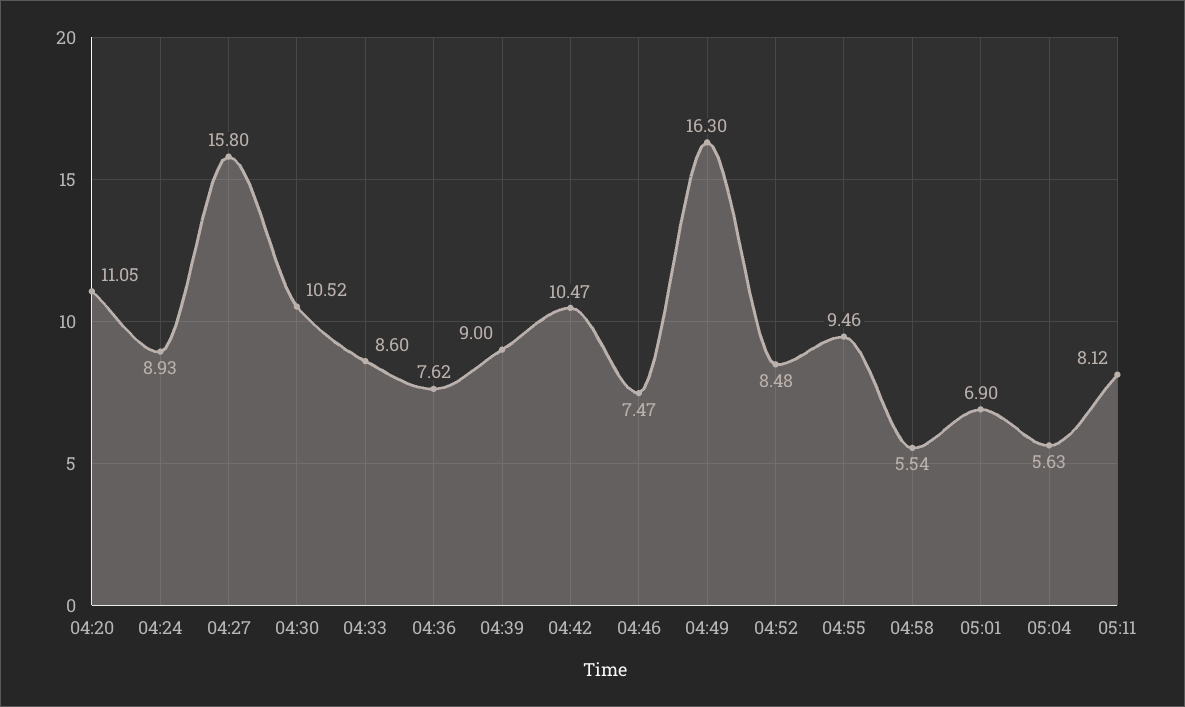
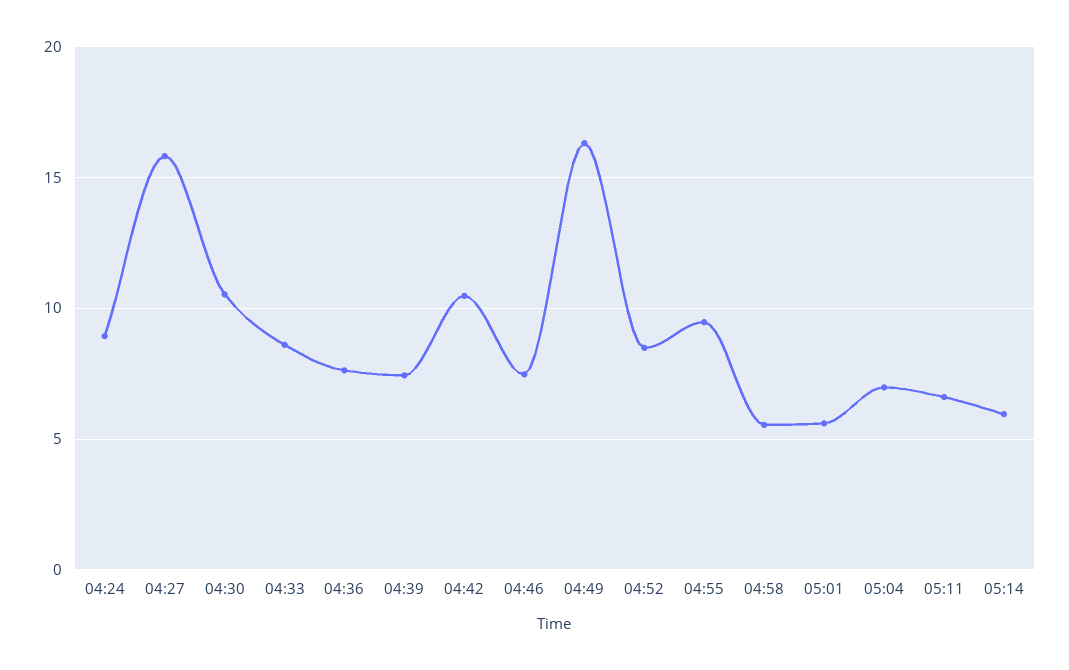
04:20: 11.05 -> none
04:39: 9 -> 7.5
05:01: 6.9 -> 5.5
05:04: 5.63 -> 7
05:11: 8.12 -> 6.5
05:14: none -> 6

